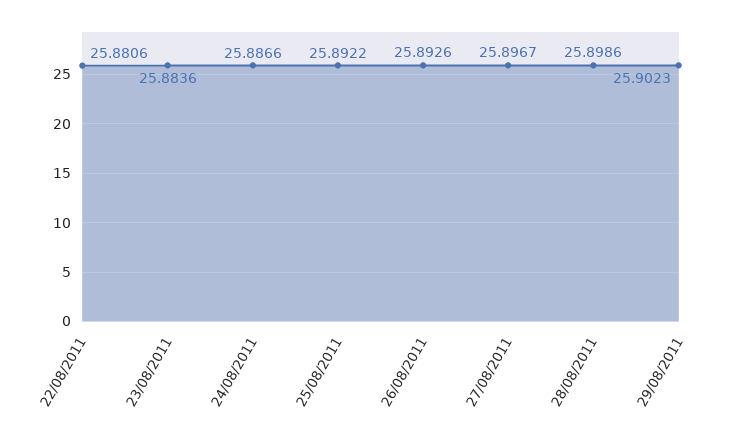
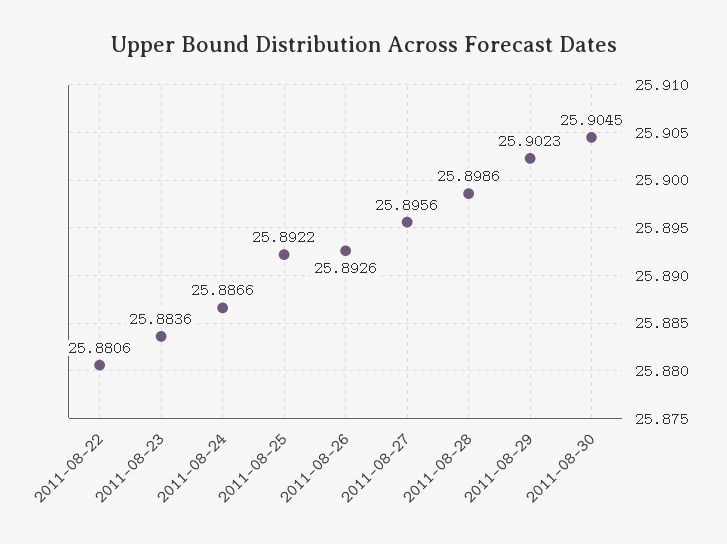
27/08/2011: 25.8967 -> 25.8956
2011-08-30: none -> 25.9045

